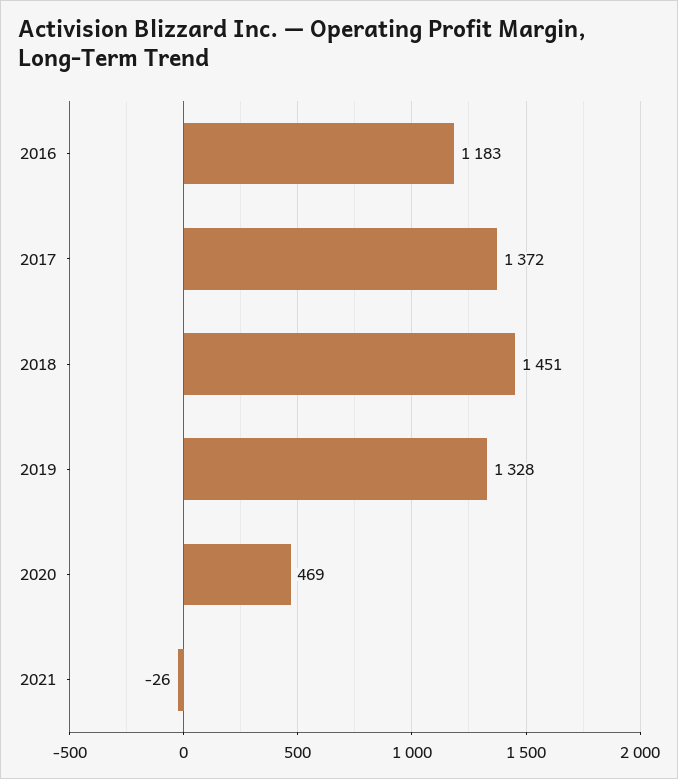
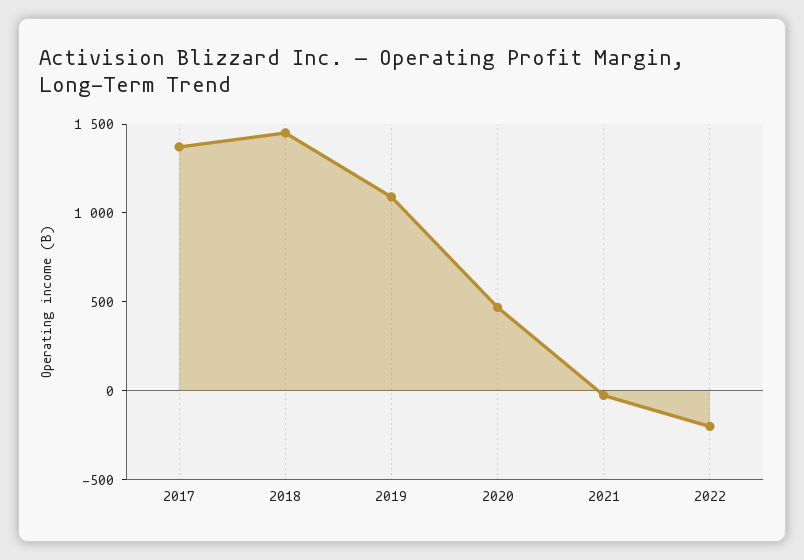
2016: 1183 -> none
2019: 1328 -> 1100
2022: none -> -200

